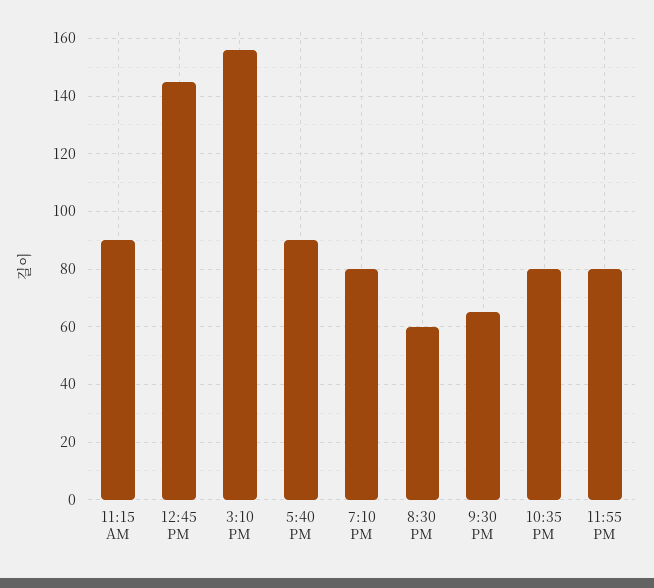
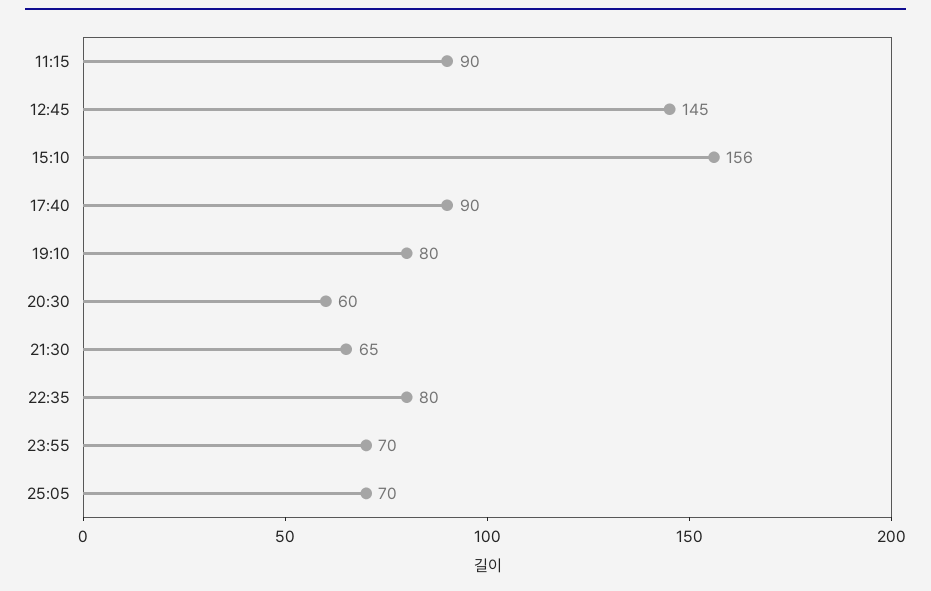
11:55 PM: 80 -> 70
25:05: none -> 70

